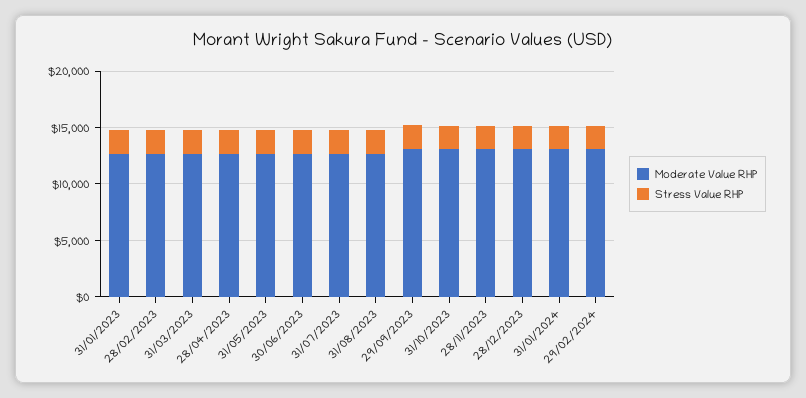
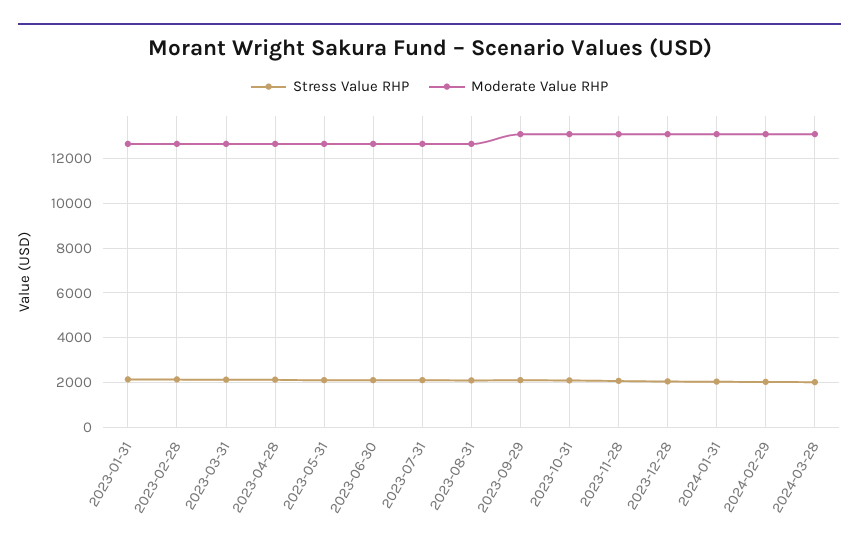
Stress Value RHP, 2024-03-28: none -> 2000
Moderate Value RHP, 2024-03-28: none -> 13000

